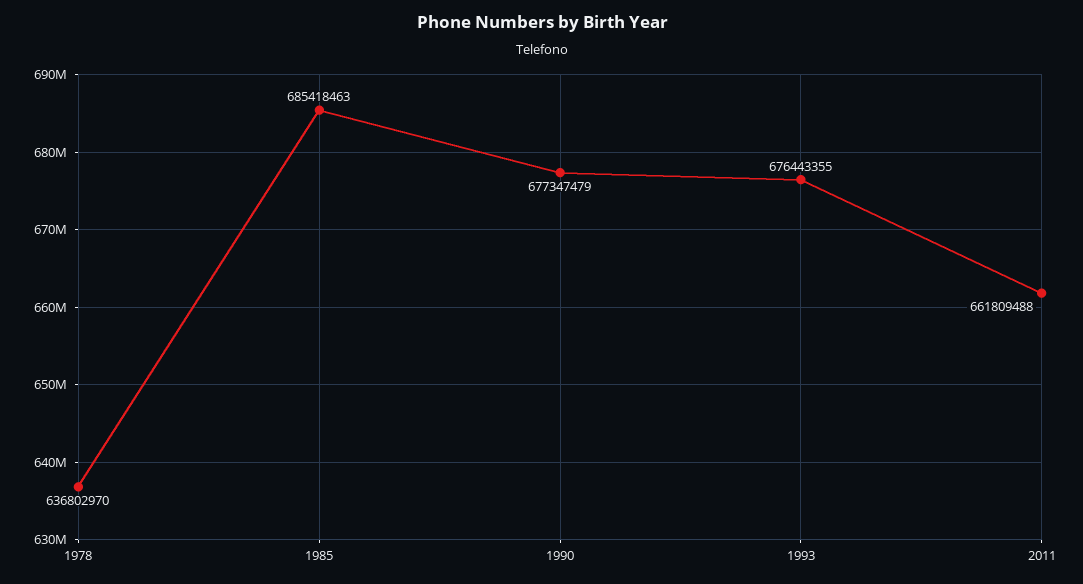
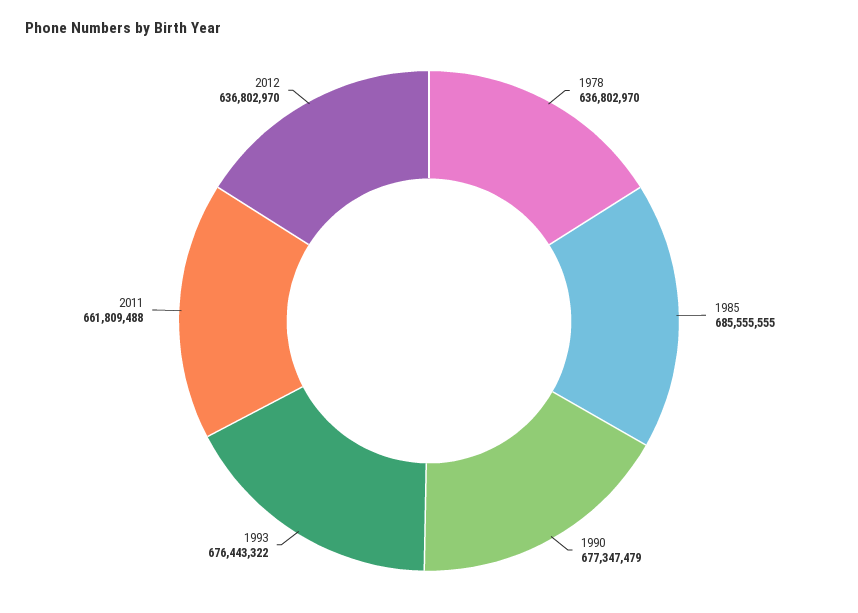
1985: 685418463 -> 685555555
1993: 676443355 -> 676443322
2012: none -> 636802970

